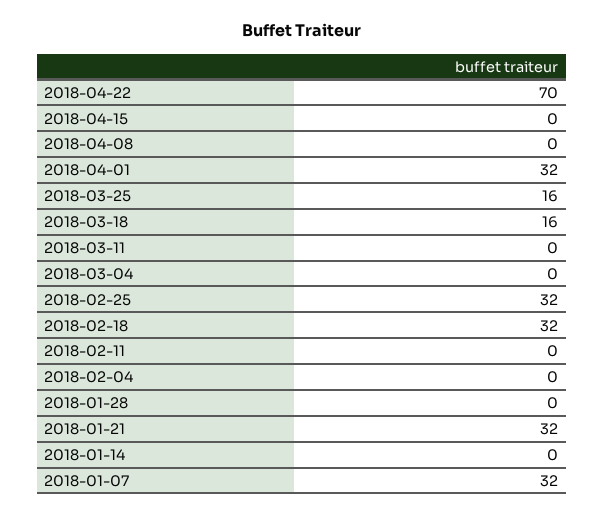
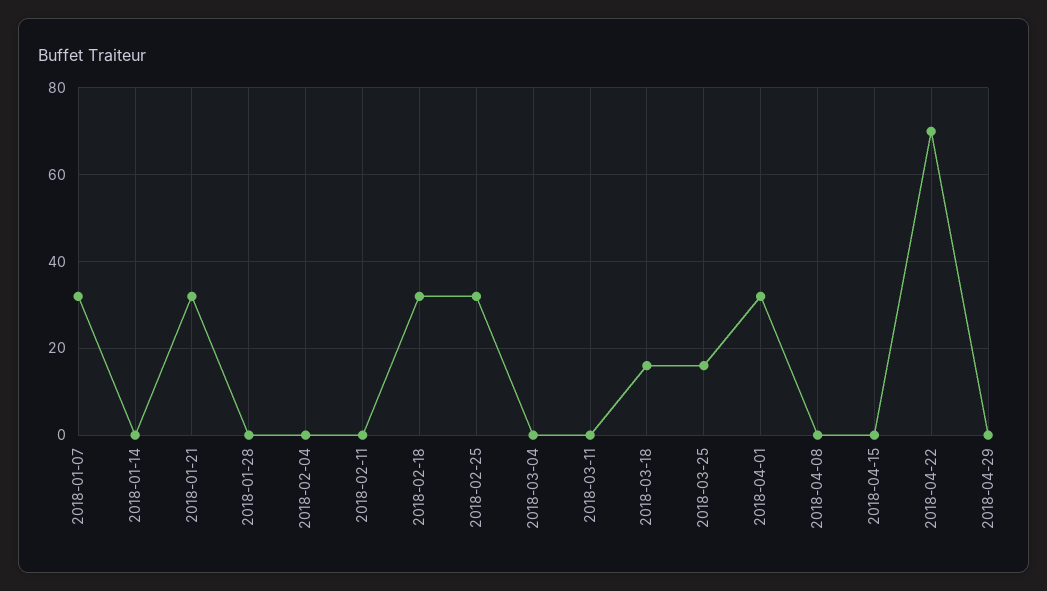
2018-04-29: none -> 0

